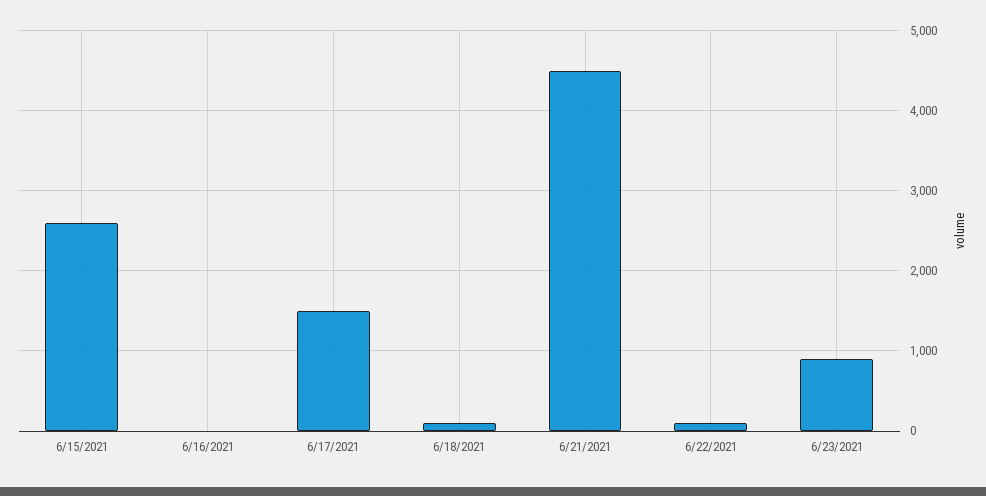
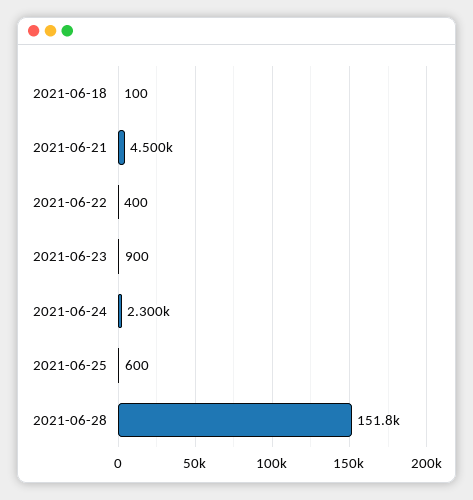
6/15/2021: 2600 -> none
6/16/2021: 0 -> none
6/17/2021: 1500 -> none
6/22/2021: 100 -> 400
2021-06-24: none -> 2300
2021-06-25: none -> 600
2021-06-28: none -> 151800

